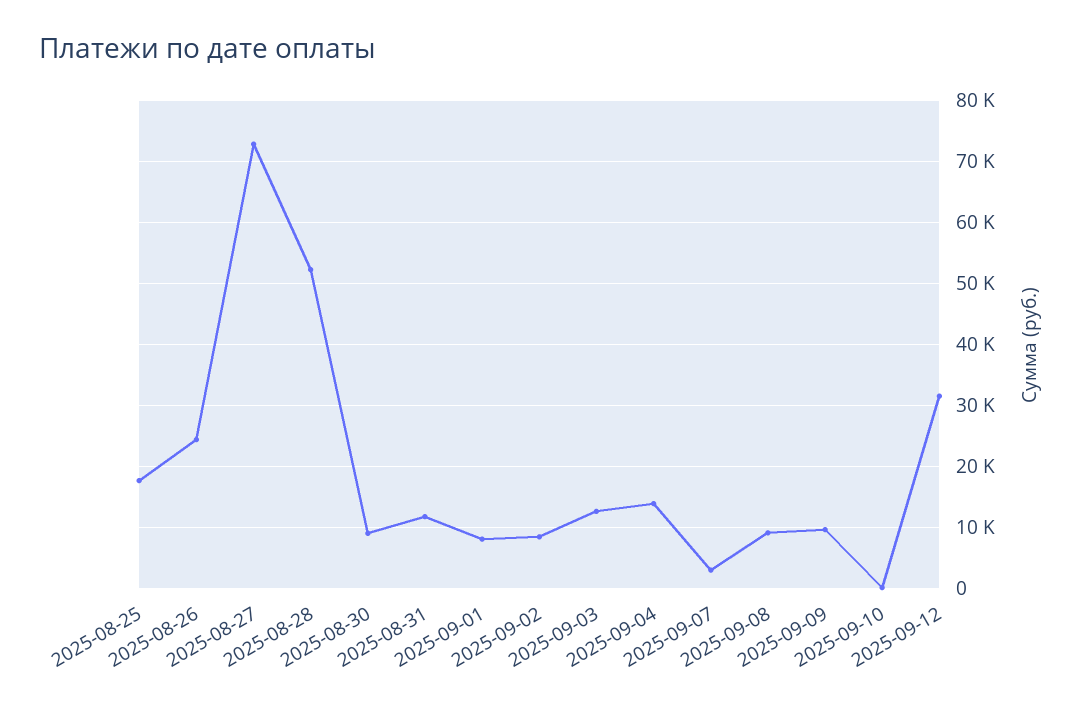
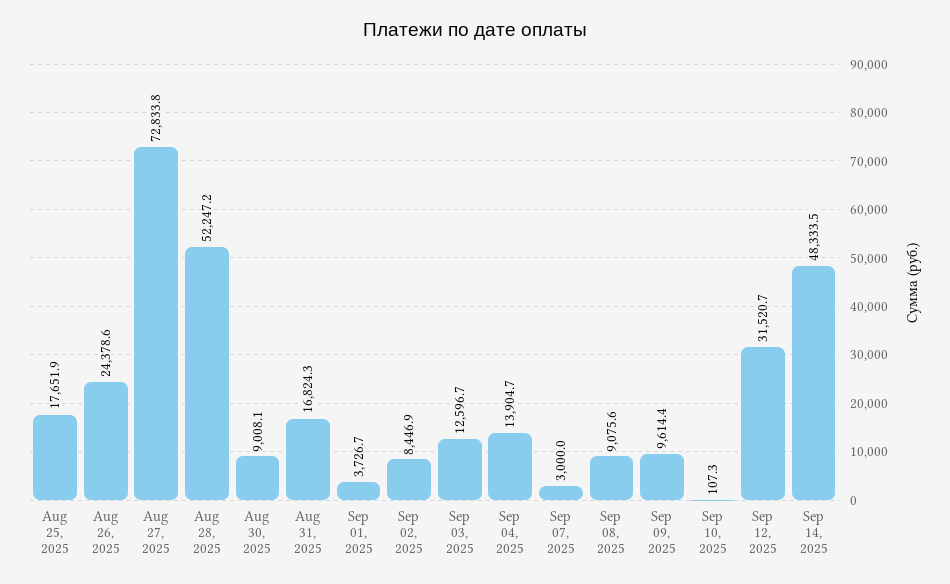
2025-08-31: 12000 -> 16824.3
2025-09-01: 8000 -> 3726.7
Sep 14, 2025: none -> 48333.5

